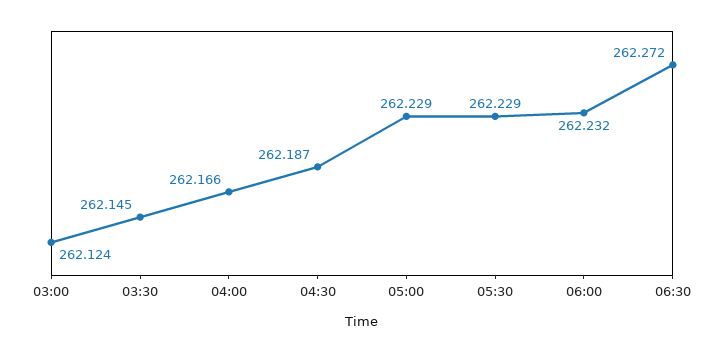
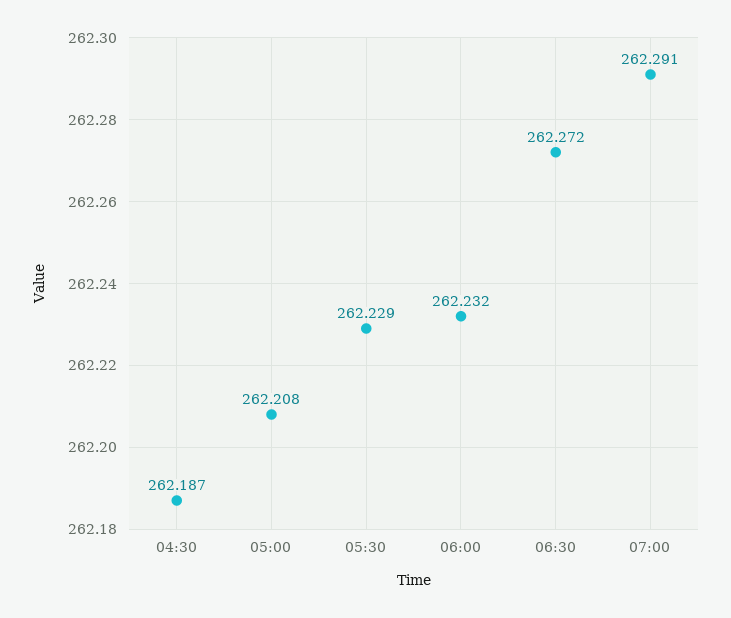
03:00: 262.124 -> none
03:30: 262.145 -> none
04:00: 262.166 -> none
05:00: 262.229 -> 262.208
07:00: none -> 262.291

